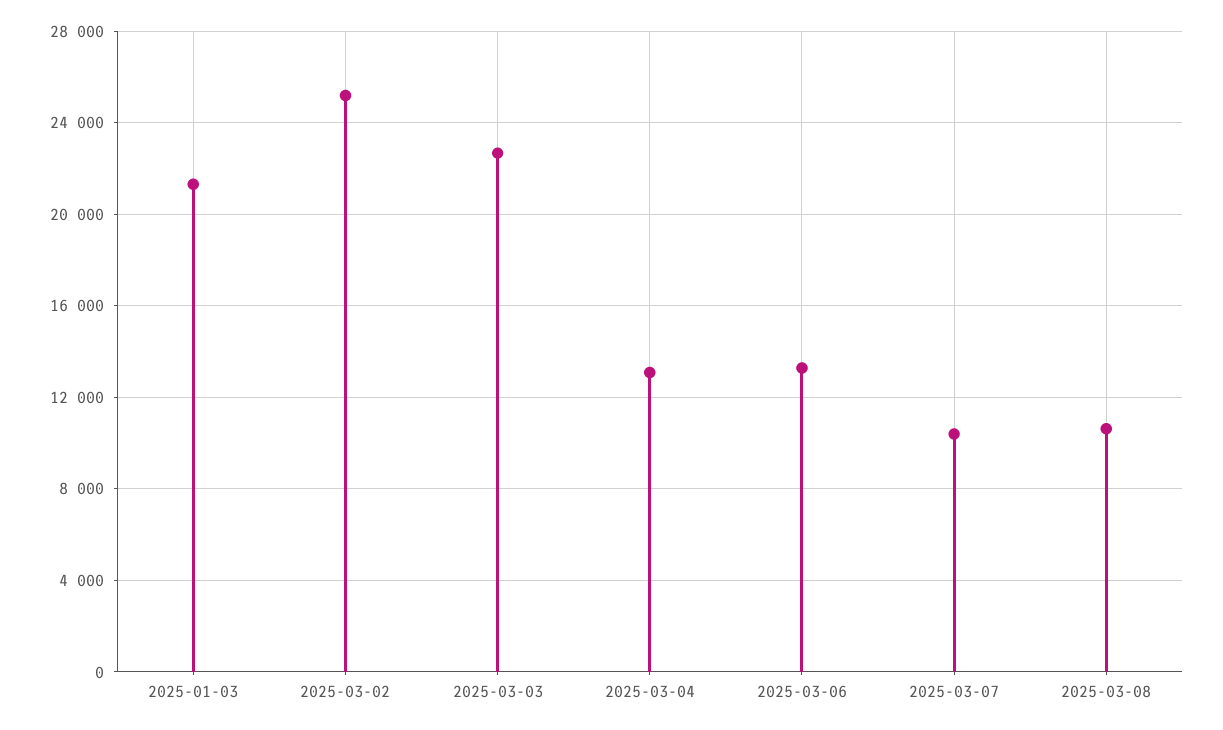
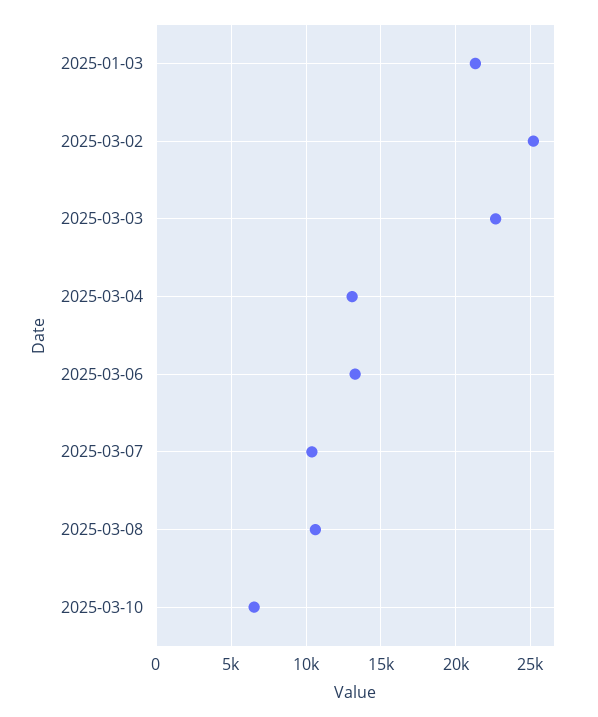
2025-03-10: none -> 6500

